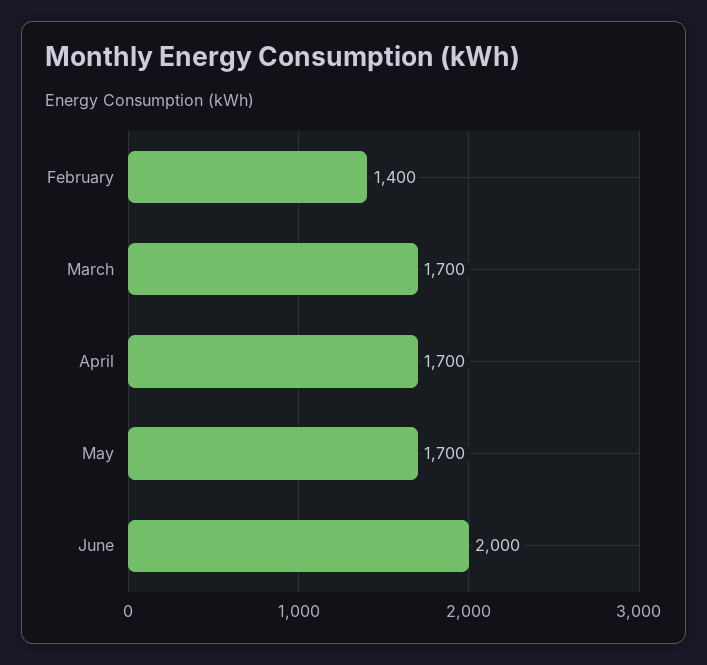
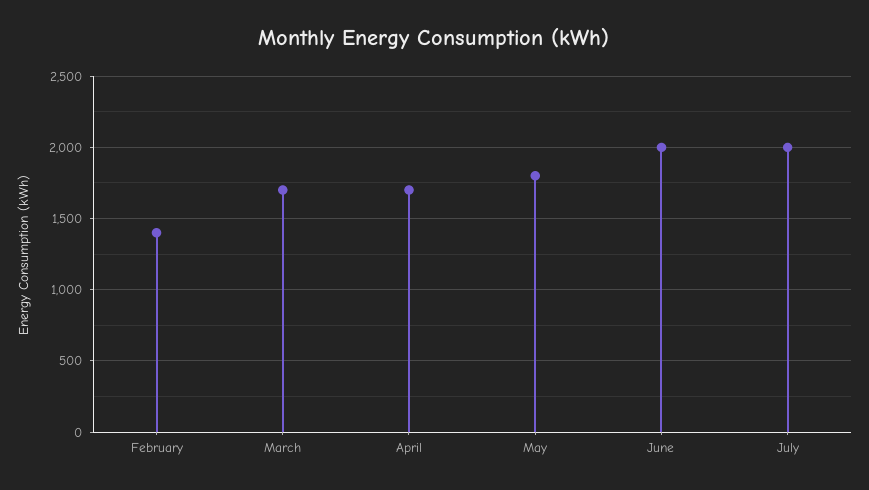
May: 1700 -> 1800
July: none -> 2000

